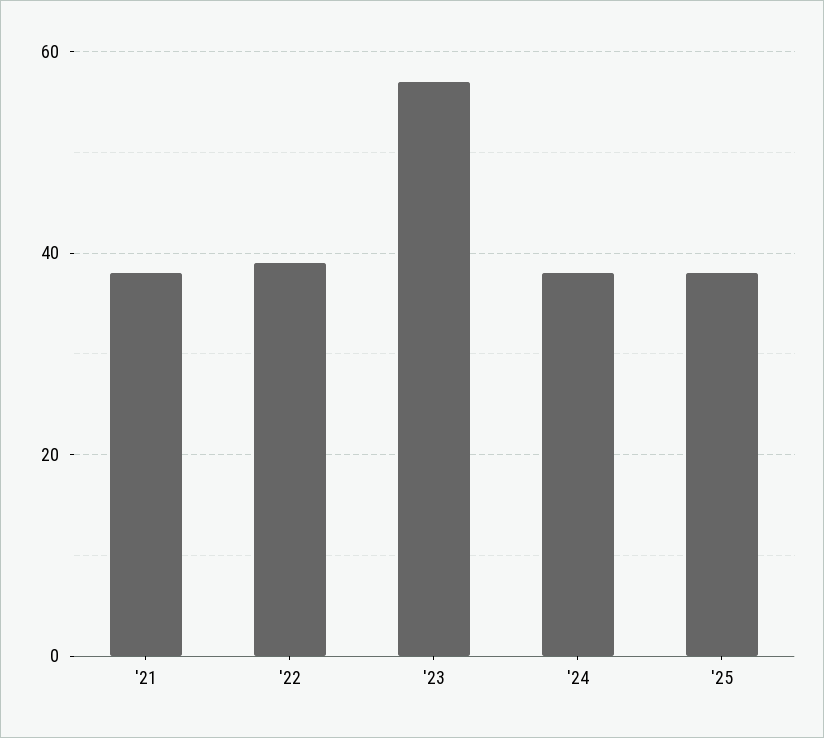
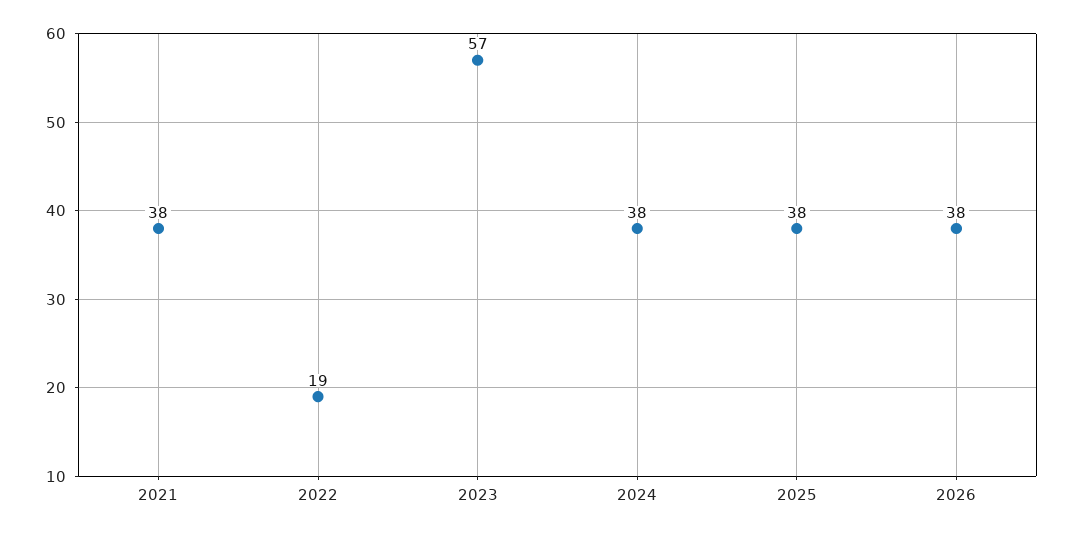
'22: 40 -> 19
2026: none -> 38

